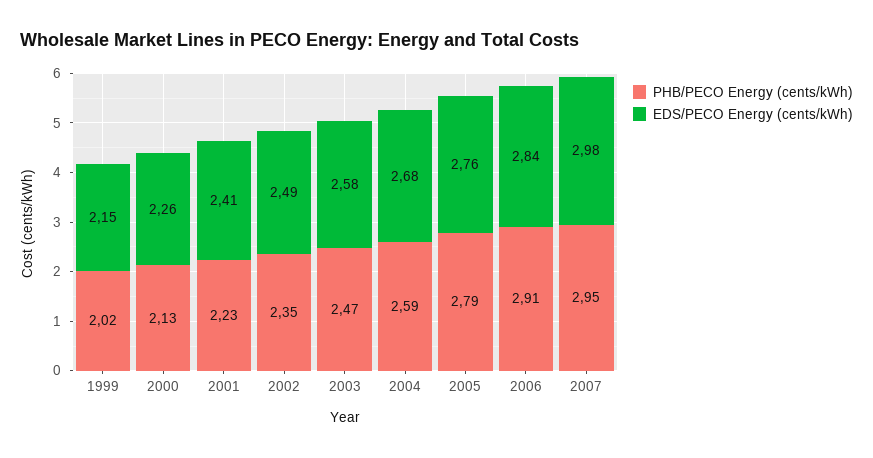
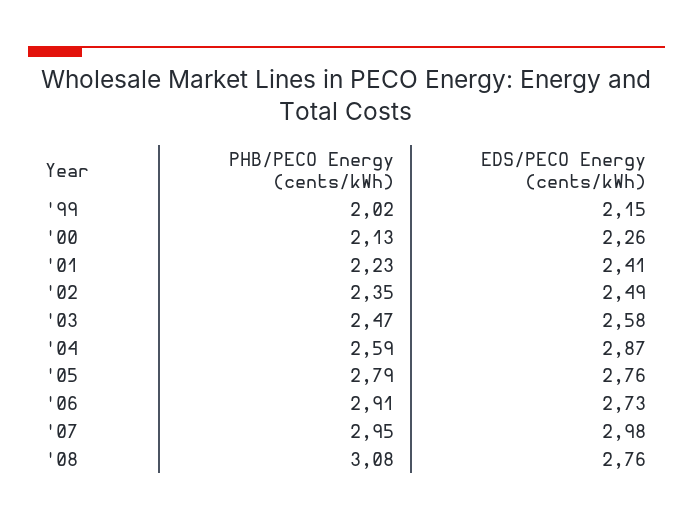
EDS/PECO Energy (cents/kWh), 2004: 2.68 -> 2.87
EDS/PECO Energy (cents/kWh), 2006: 2.84 -> 2.73
PHB/PECO Energy (cents/kWh), '08: none -> 3.08
EDS/PECO Energy (cents/kWh), '08: none -> 2.76

